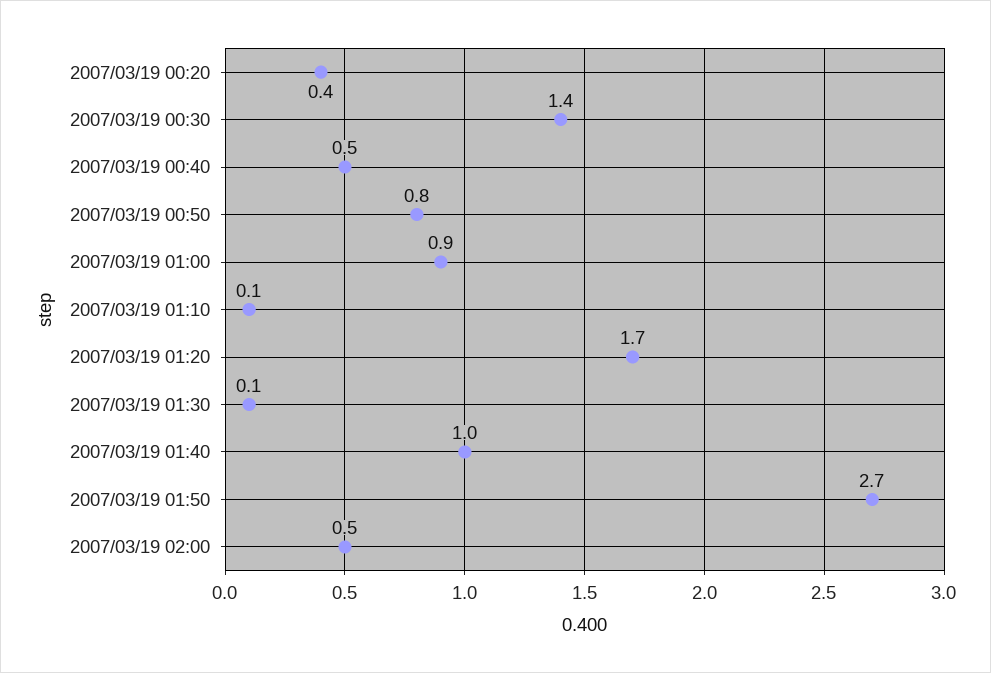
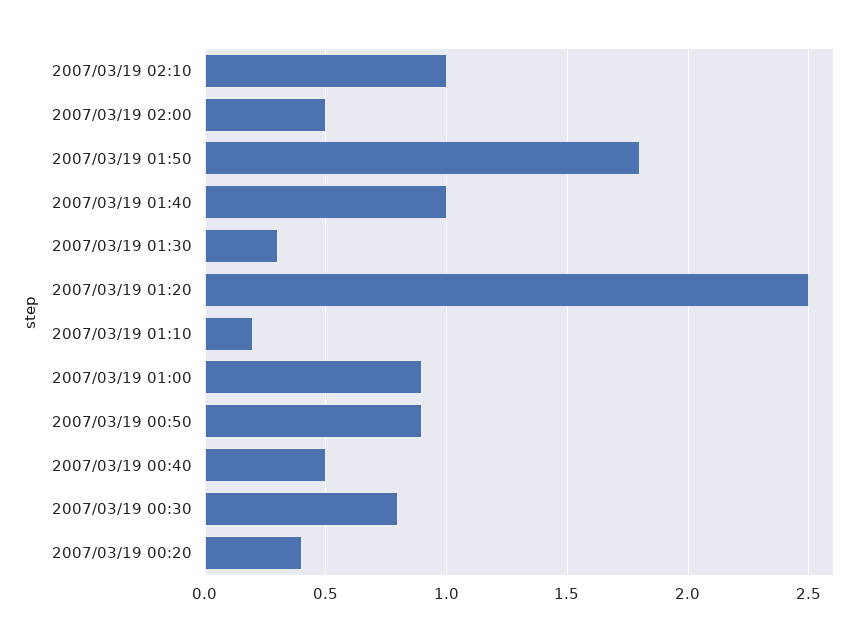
2007/03/19 00:30: 1.4 -> 0.8
2007/03/19 00:50: 0.8 -> 0.9
2007/03/19 01:10: 0.1 -> 0.2
2007/03/19 01:20: 1.7 -> 2.5
2007/03/19 01:30: 0.1 -> 0.3
2007/03/19 01:50: 2.7 -> 1.8
2007/03/19 02:10: none -> 1

